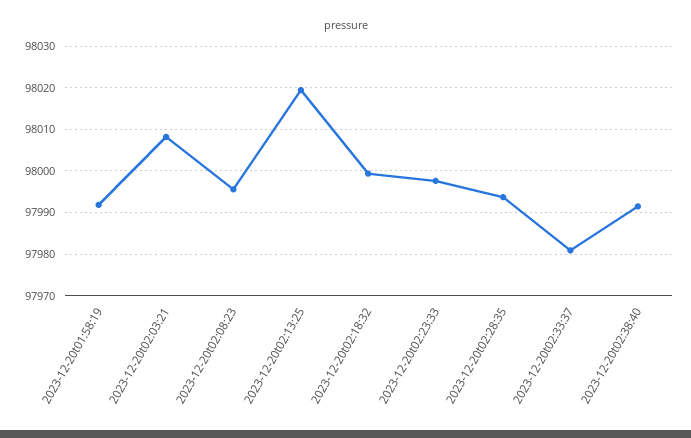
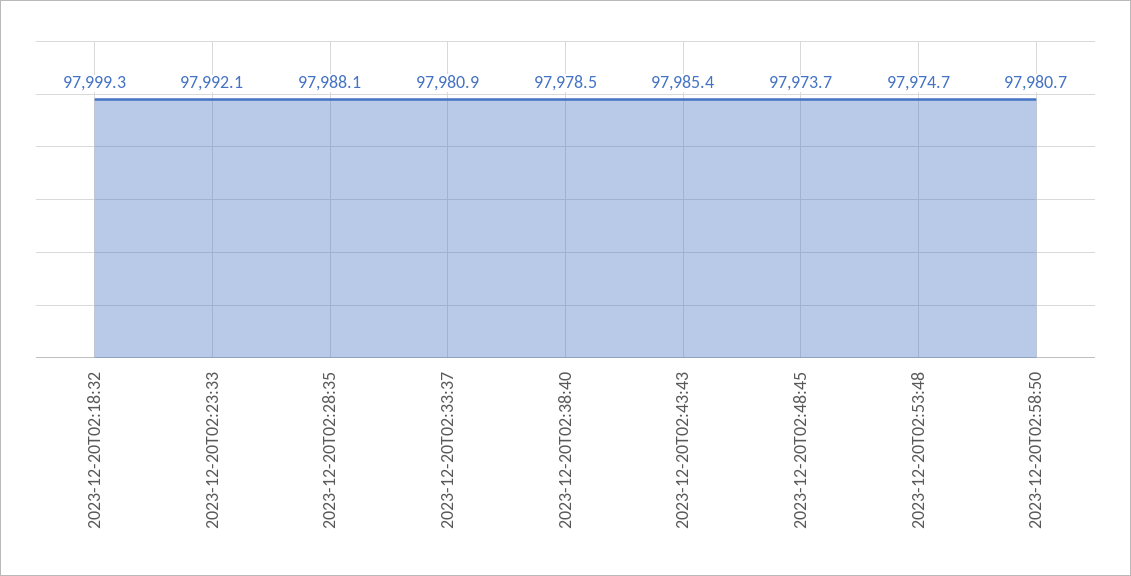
2023-12-20t01:58:19: 97992 -> none
2023-12-20t02:03:21: 98008 -> none
2023-12-20t02:08:23: 97996 -> none
2023-12-20t02:13:25: 98020 -> none
2023-12-20t02:23:33: 97998 -> 97992.1
2023-12-20t02:28:35: 97994 -> 97988.1
2023-12-20t02:38:40: 97992 -> 97978.5
2023-12-20T02:43:43: none -> 97985.4
2023-12-20T02:48:45: none -> 97973.7
2023-12-20T02:53:48: none -> 97974.7
2023-12-20T02:58:50: none -> 97980.7

